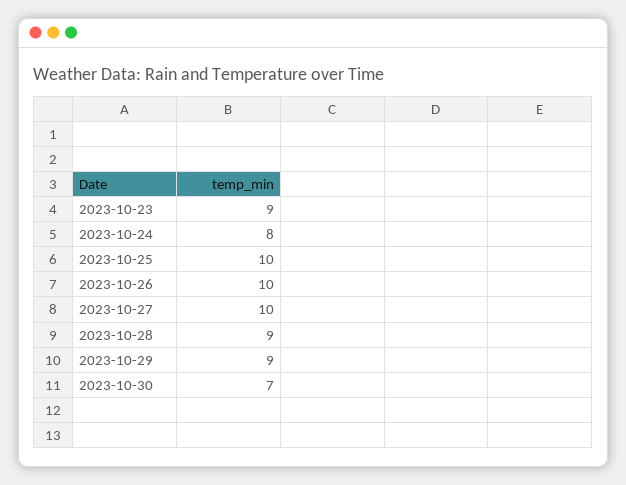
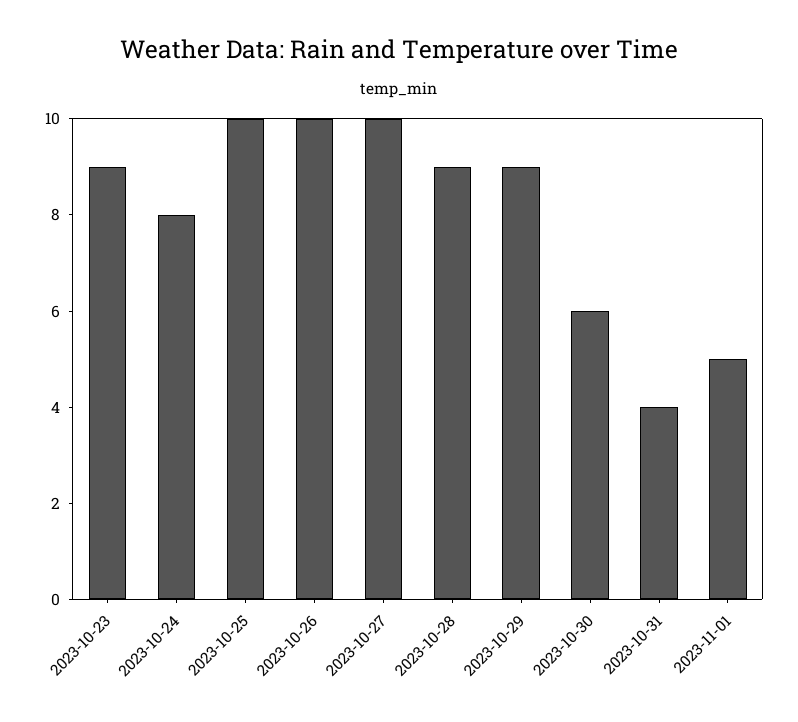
2023-10-30: 7 -> 6
2023-10-31: none -> 4
2023-11-01: none -> 5

